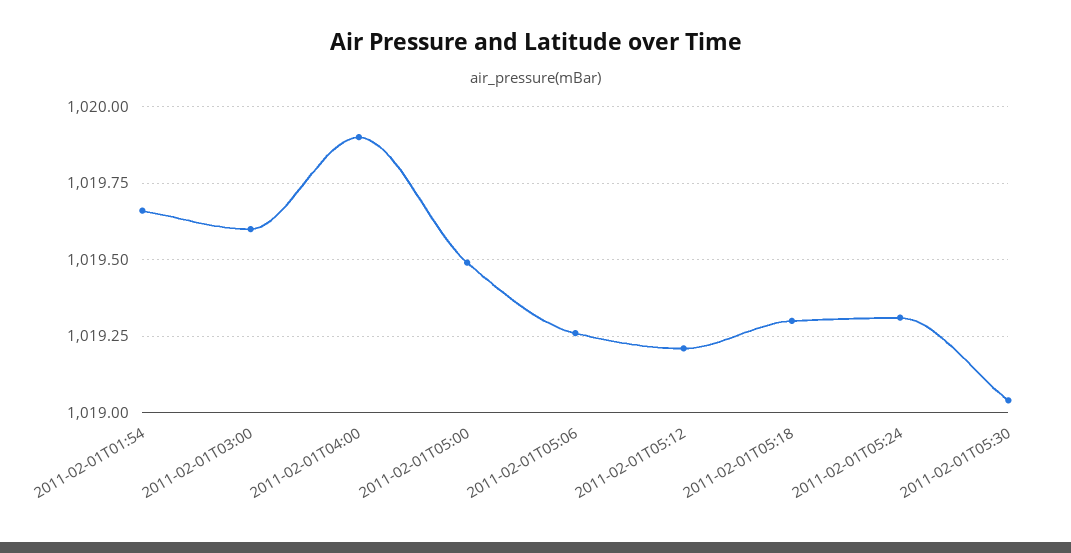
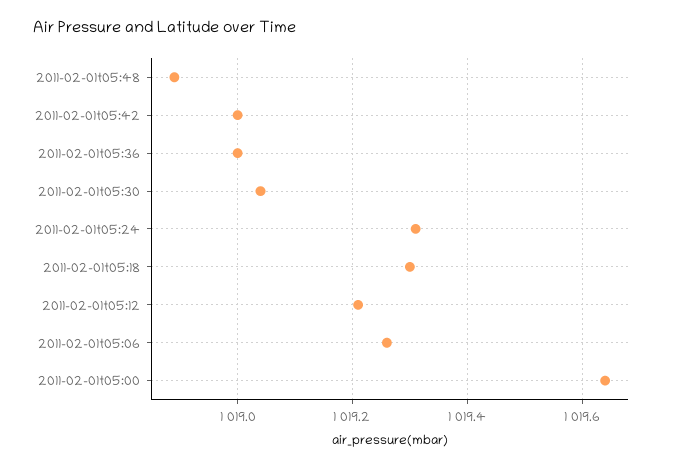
2011-02-01T01:54: 1019.65 -> none
2011-02-01T03:00: 1019.6 -> none
2011-02-01T04:00: 1019.9 -> none
2011-02-01T05:00: 1019.5 -> 1019.65
2011-02-01t05:48: none -> 1018.9
2011-02-01t05:42: none -> 1019
2011-02-01t05:36: none -> 1019

